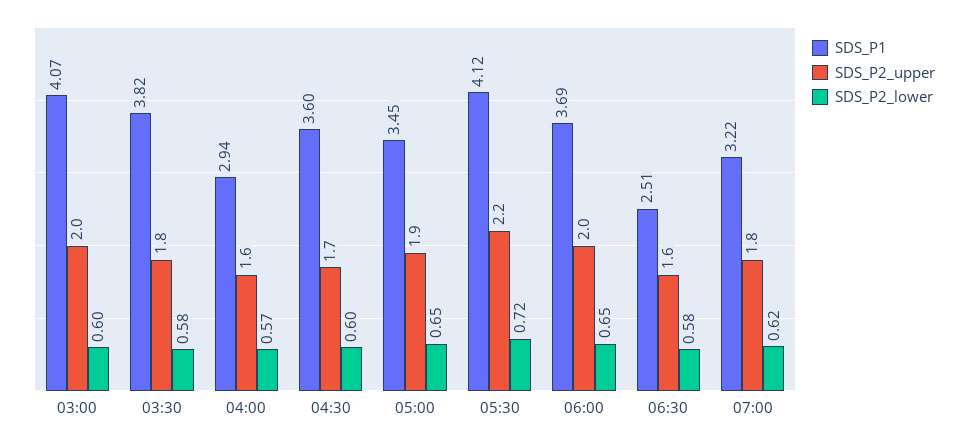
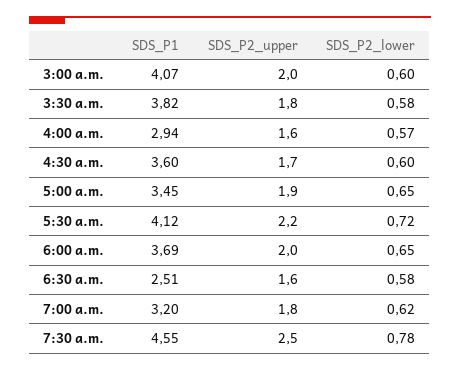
SDS_P1, 07:00: 3.22 -> 3.2
SDS_P1, 7:30 a.m.: none -> 4.55
SDS_P2_upper, 7:30 a.m.: none -> 2.5
SDS_P2_lower, 7:30 a.m.: none -> 0.78

